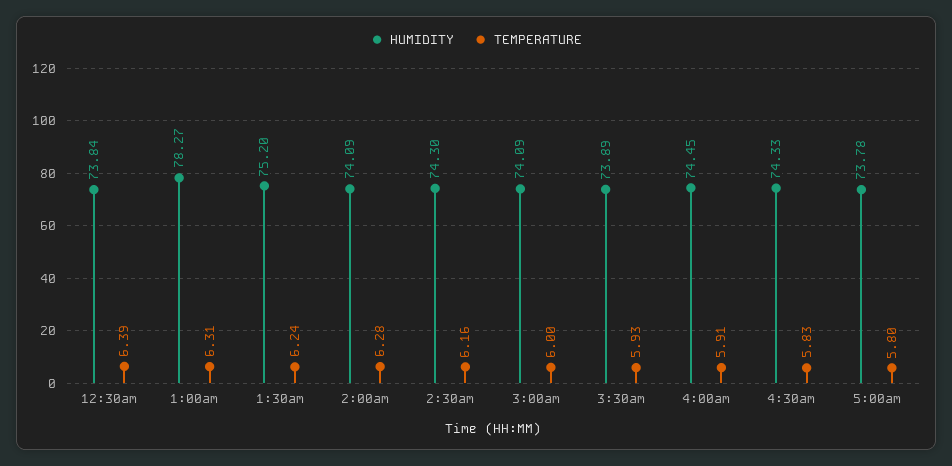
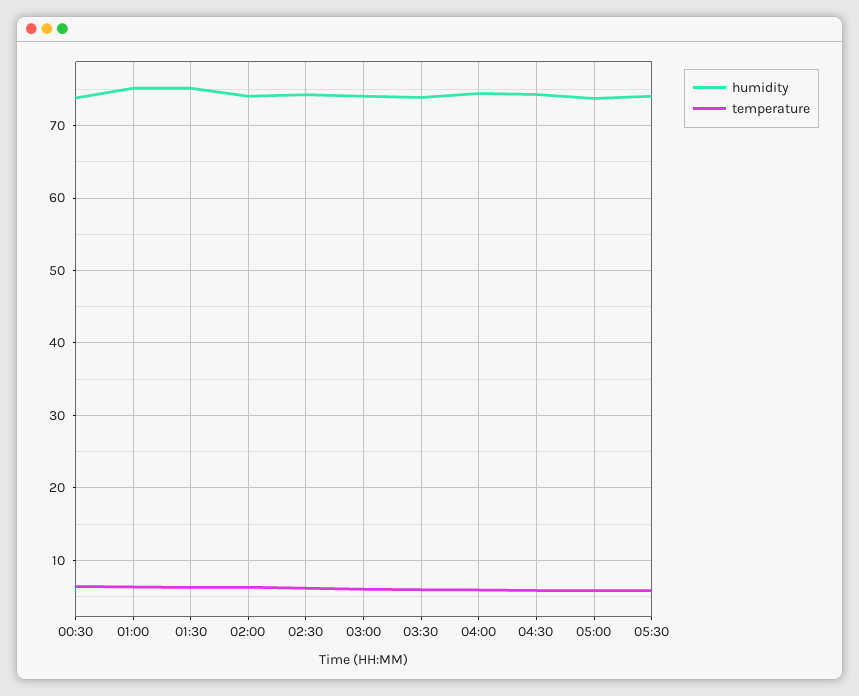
HUMIDITY, 1:00am: 78.27 -> 75
HUMIDITY, 05:30: none -> 74
TEMPERATURE, 05:30: none -> 6

